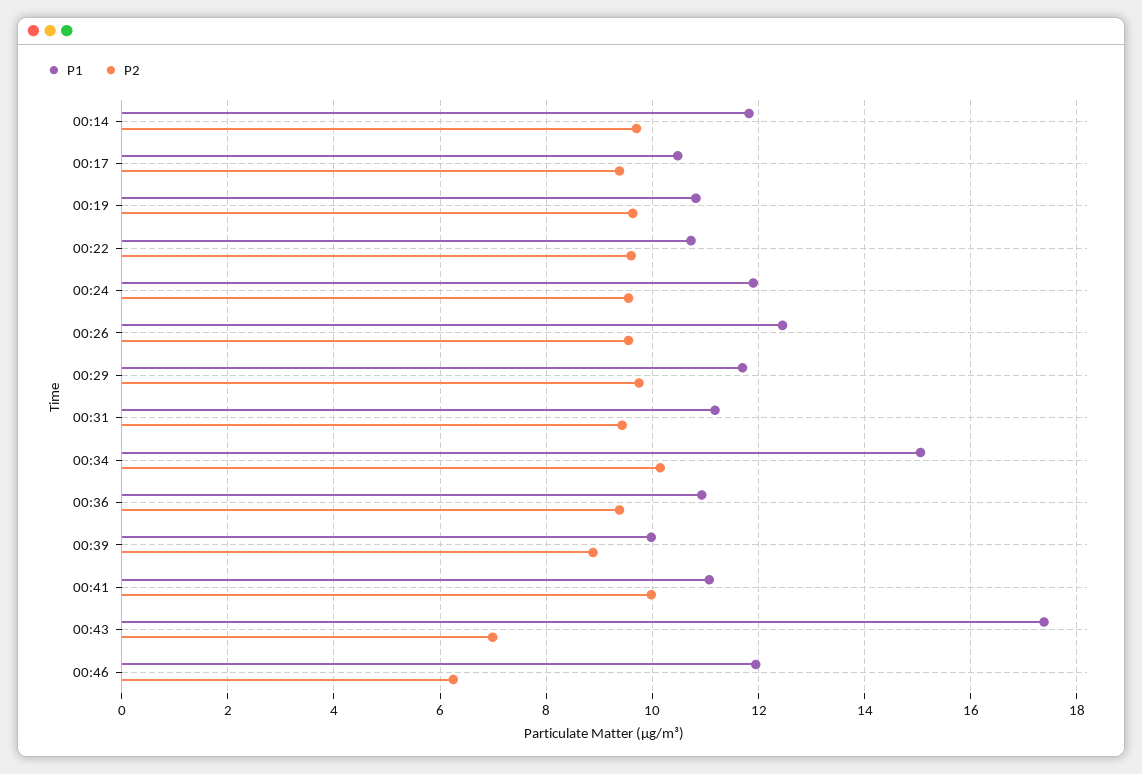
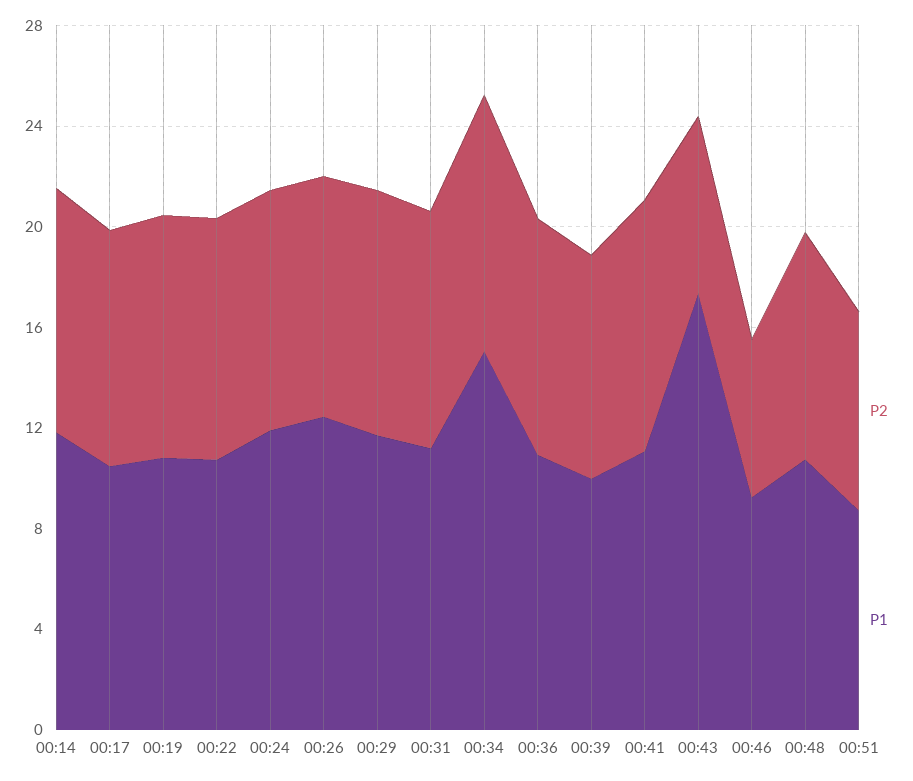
P1, 00:46: 12 -> 9
P2, 00:48: none -> 9
P1, 00:48: none -> 11
P2, 00:51: none -> 8
P1, 00:51: none -> 9

